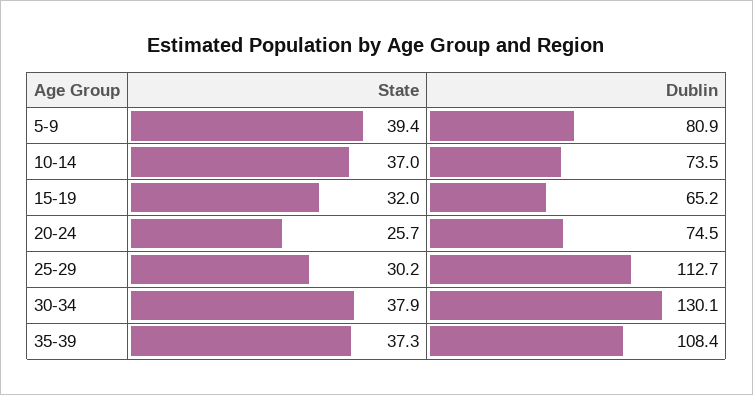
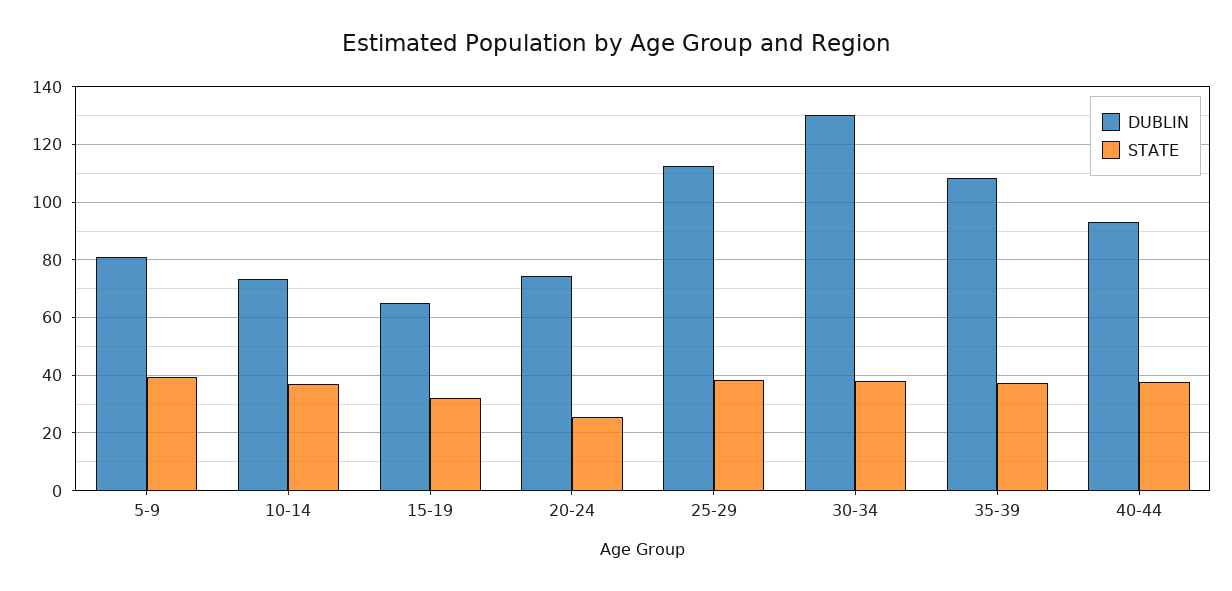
State, 25-29: 30.2 -> 37.5
Dublin, 40-44: none -> 92.5
State, 40-44: none -> 37.5

